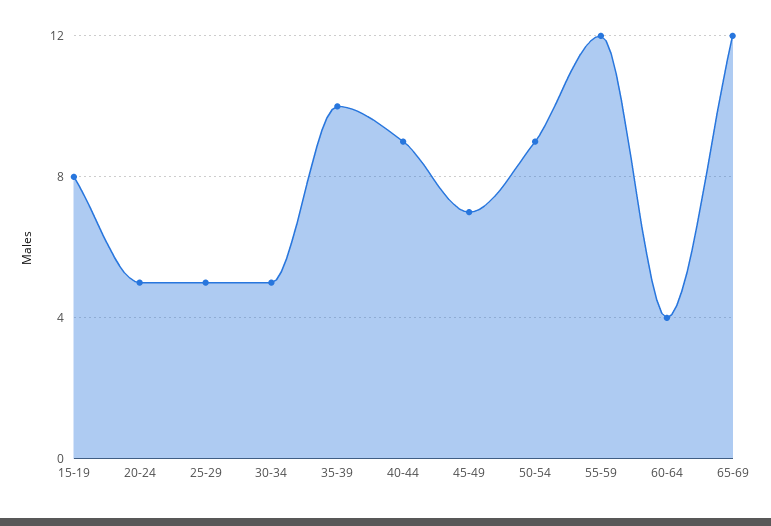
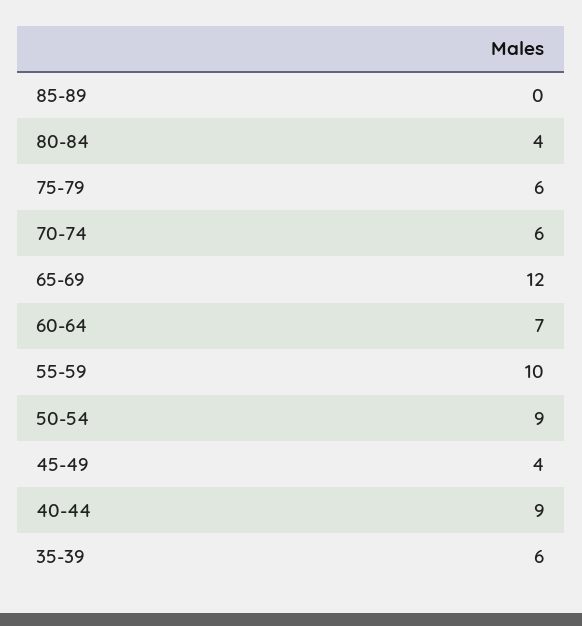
15-19: 8 -> none
20-24: 5 -> none
25-29: 5 -> none
30-34: 5 -> none
35-39: 10 -> 6
45-49: 7 -> 4
55-59: 12 -> 10
60-64: 4 -> 7
85-89: none -> 0
80-84: none -> 4
75-79: none -> 6
70-74: none -> 6

